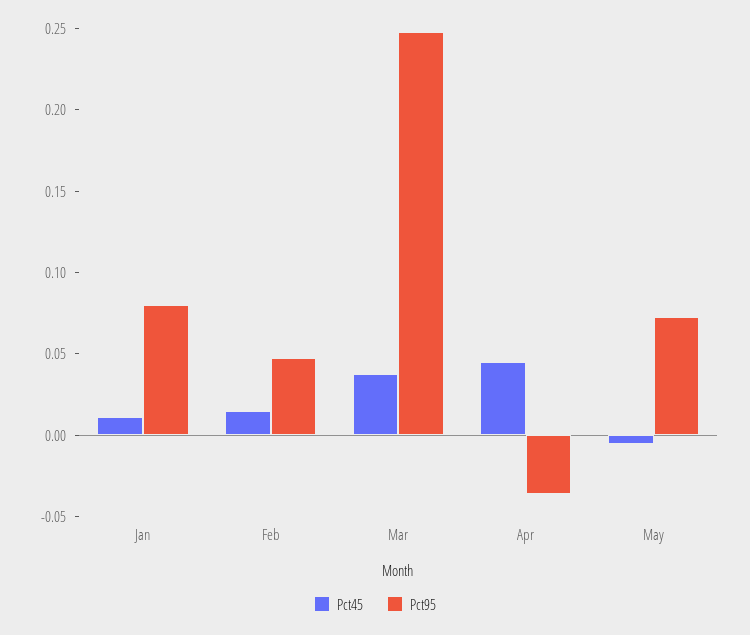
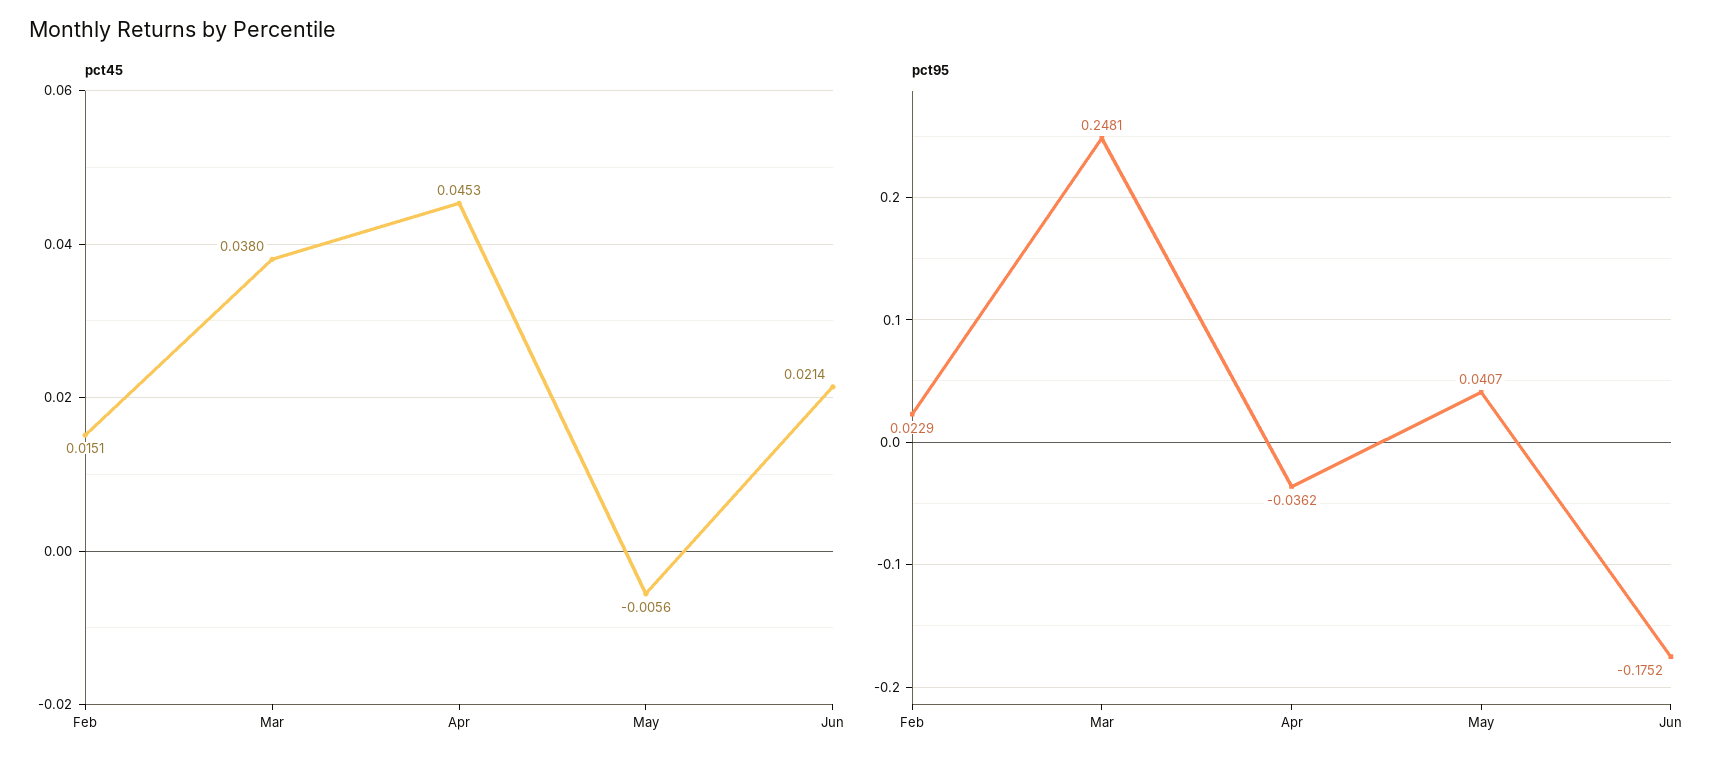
Pct45, Jan: 0.01 -> none
Pct95, Jan: 0.08 -> none
Pct95, Feb: 0.05 -> 0.0229
Pct95, May: 0.07 -> 0.0407
Pct45, Jun: none -> 0.0214
Pct95, Jun: none -> -0.1752

